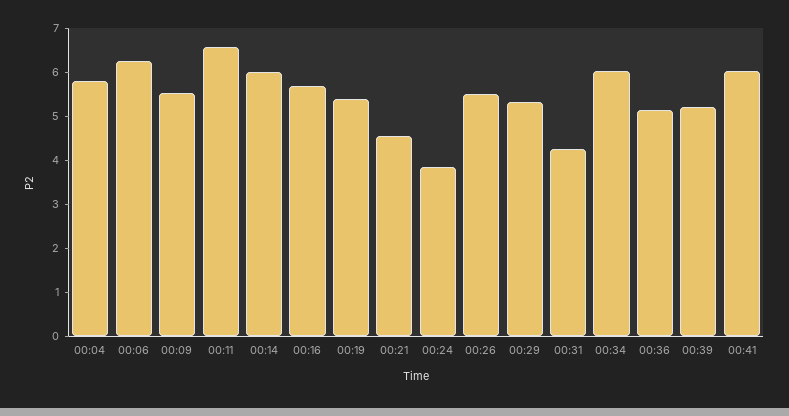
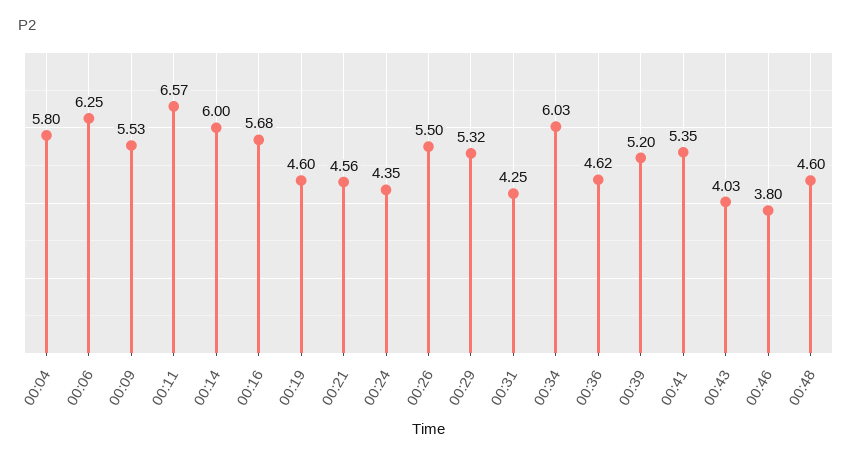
00:19: 5.4 -> 4.6
00:24: 3.8 -> 4.35
00:36: 5.2 -> 4.62
00:41: 6 -> 5.35
00:43: none -> 4.03
00:46: none -> 3.8
00:48: none -> 4.6

